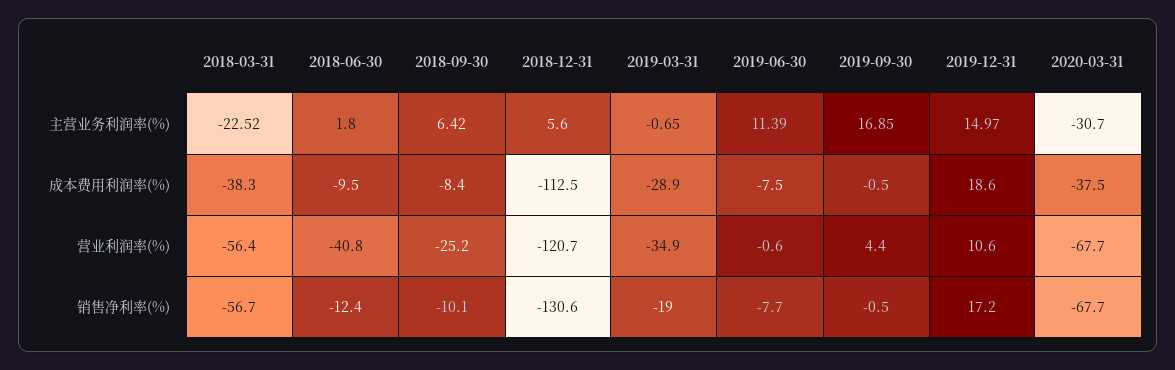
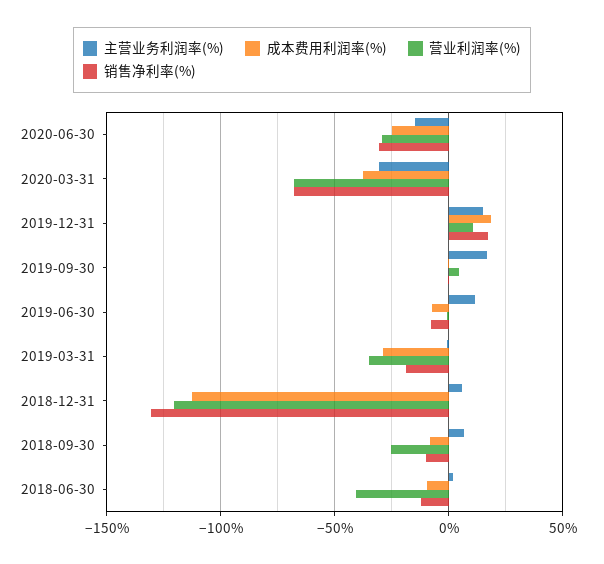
主营业务利润率(%), 2018-03-31: -22.52 -> none
成本费用利润率(%), 2018-03-31: -38.3 -> none
营业利润率(%), 2018-03-31: -56.4 -> none
销售净利率(%), 2018-03-31: -56.7 -> none
主营业务利润率(%), 2020-06-30: none -> -15
成本费用利润率(%), 2020-06-30: none -> -25
营业利润率(%), 2020-06-30: none -> -30
销售净利率(%), 2020-06-30: none -> -30

